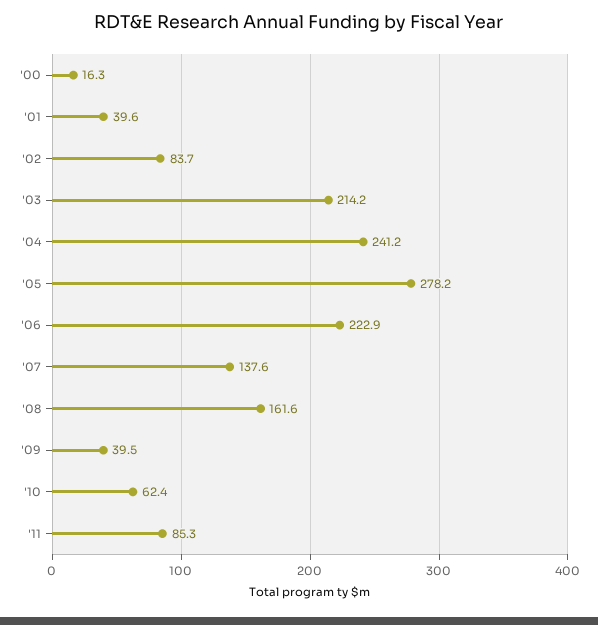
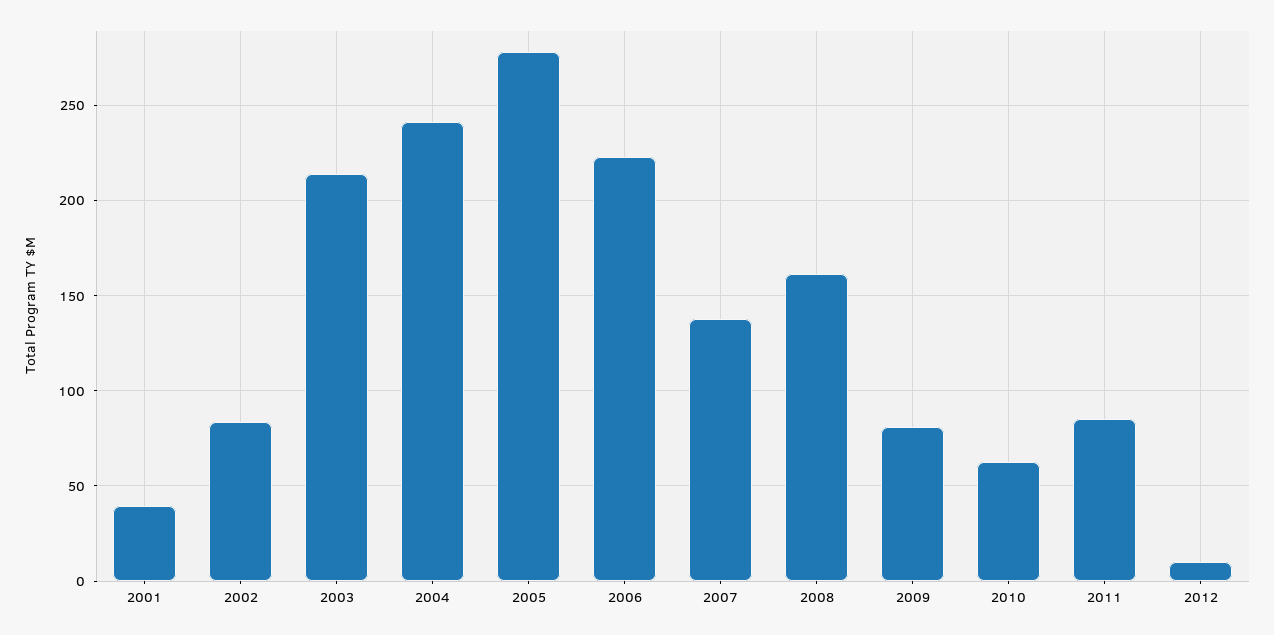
'00: 16.3 -> none
'09: 39.5 -> 80
2012: none -> 10

